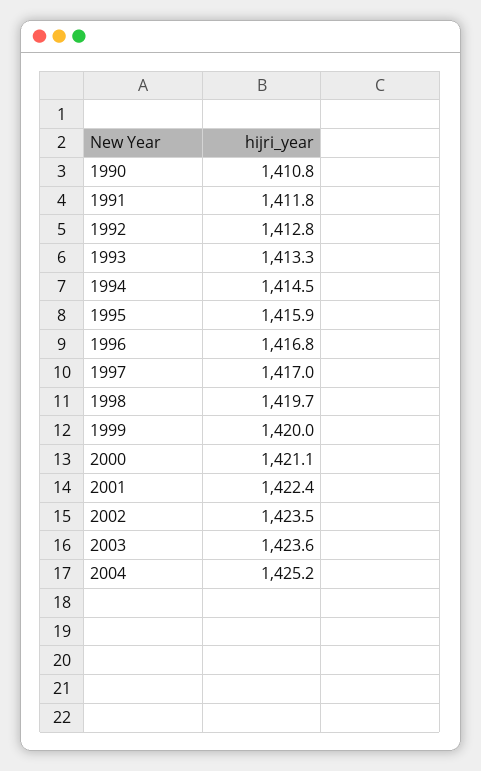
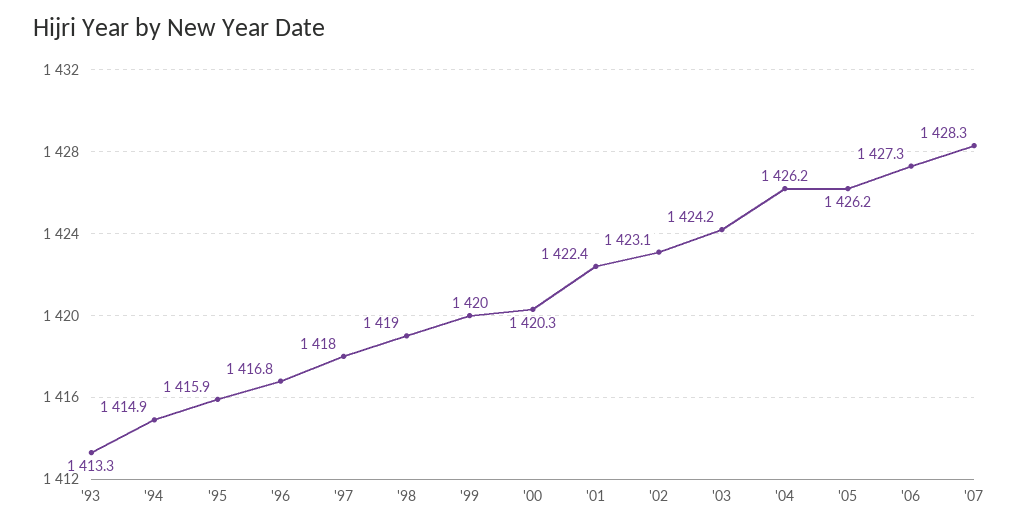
1990: 1410.8 -> none
1991: 1411.8 -> none
1992: 1412.8 -> none
1994: 1414.5 -> 1414.9
1997: 1417 -> 1418
1998: 1419.7 -> 1419
2000: 1421.1 -> 1420.3
2002: 1423.5 -> 1423.1
2003: 1423.6 -> 1424.2
2004: 1425.2 -> 1426.2
'05: none -> 1426.2
'06: none -> 1427.3
'07: none -> 1428.3

